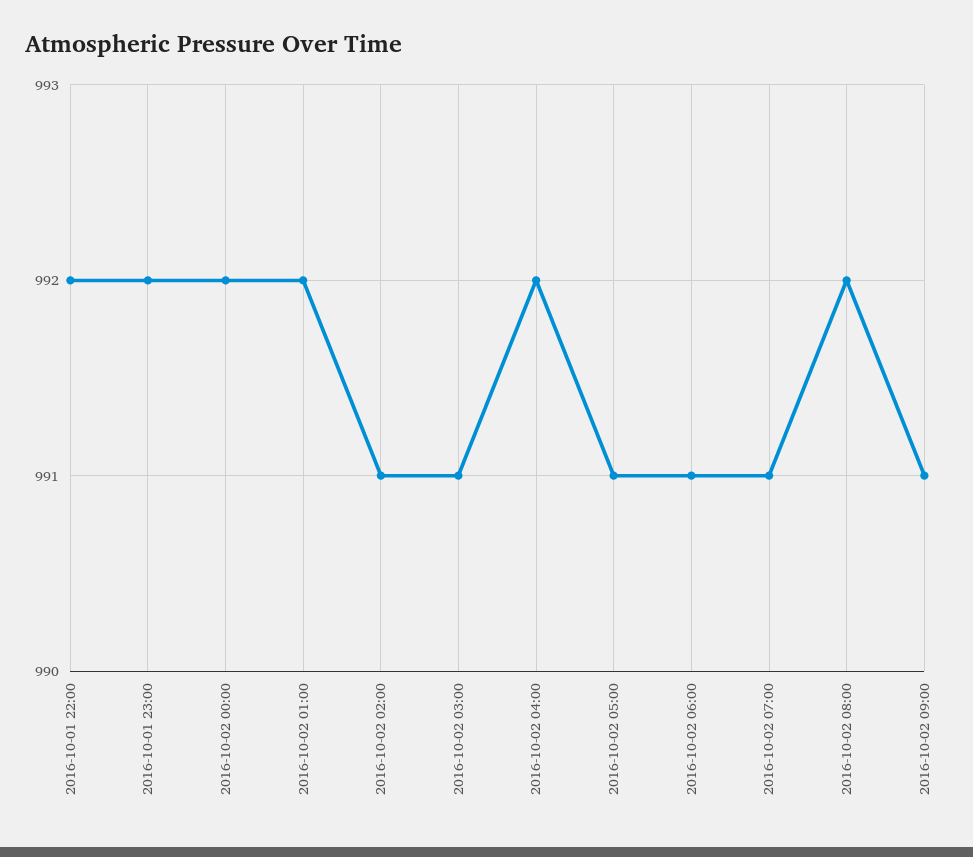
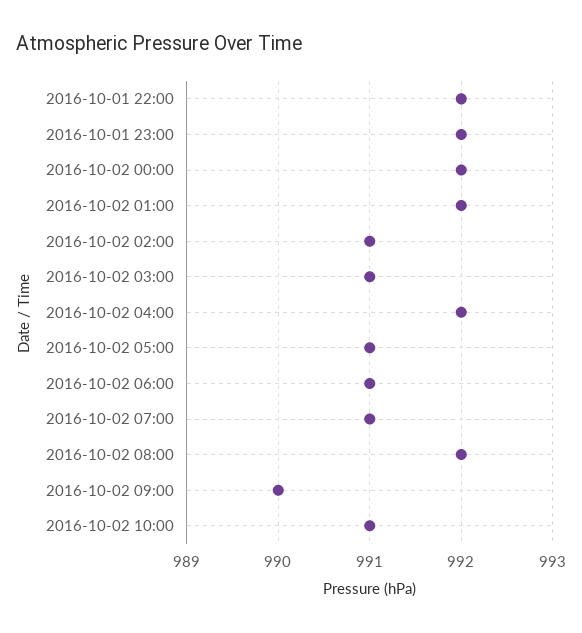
2016-10-02 09:00: 991 -> 990
2016-10-02 10:00: none -> 991

